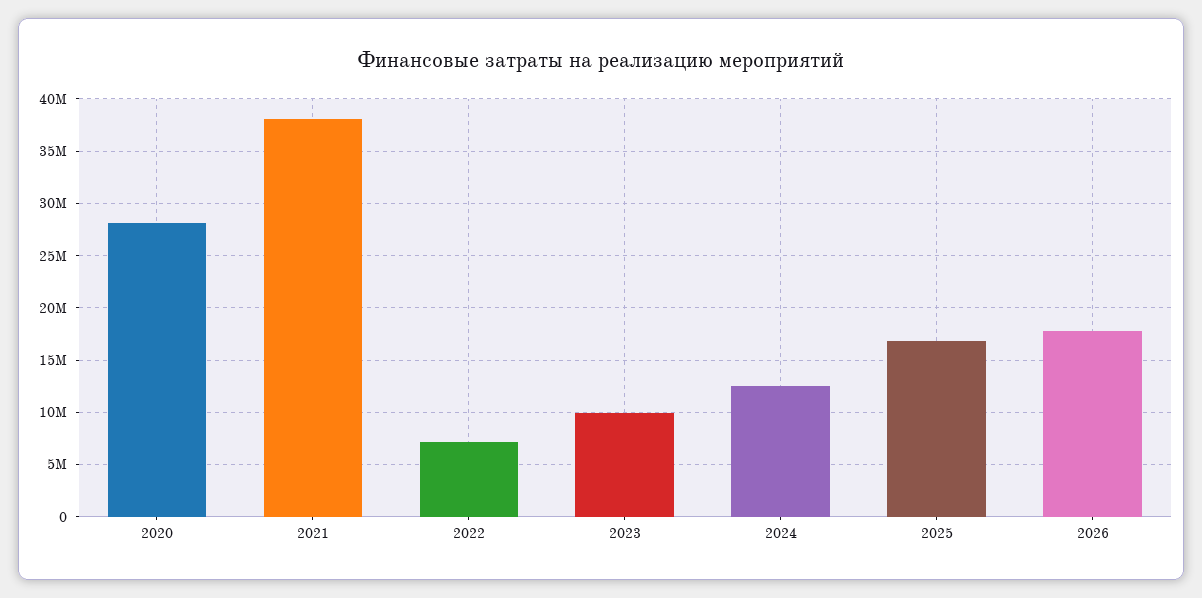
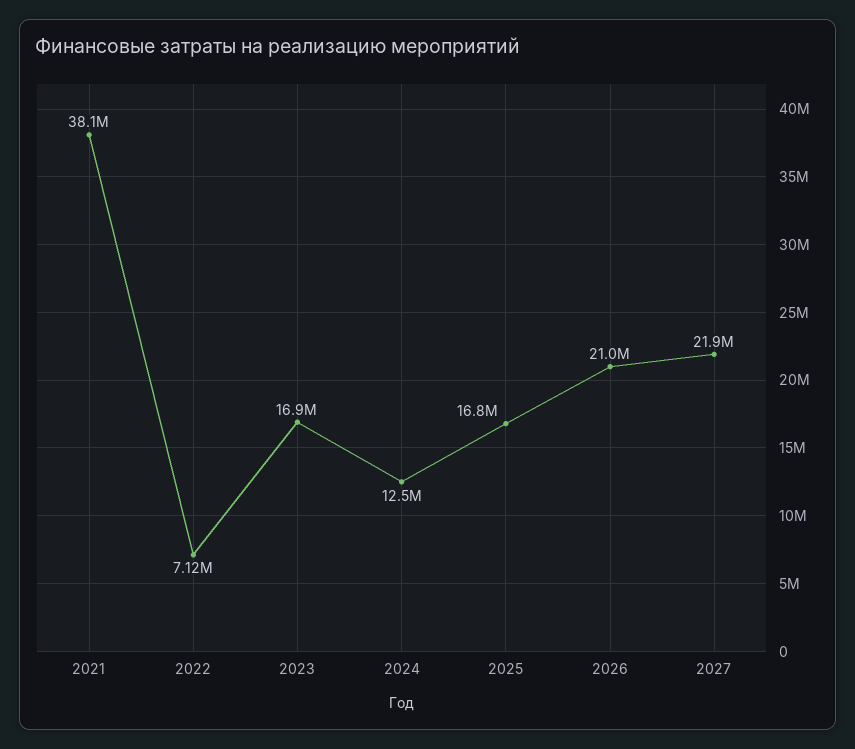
2020: 28000000 -> none
2023: 10000000 -> 16900000
2026: 18000000 -> 21000000
2027: none -> 21900000

